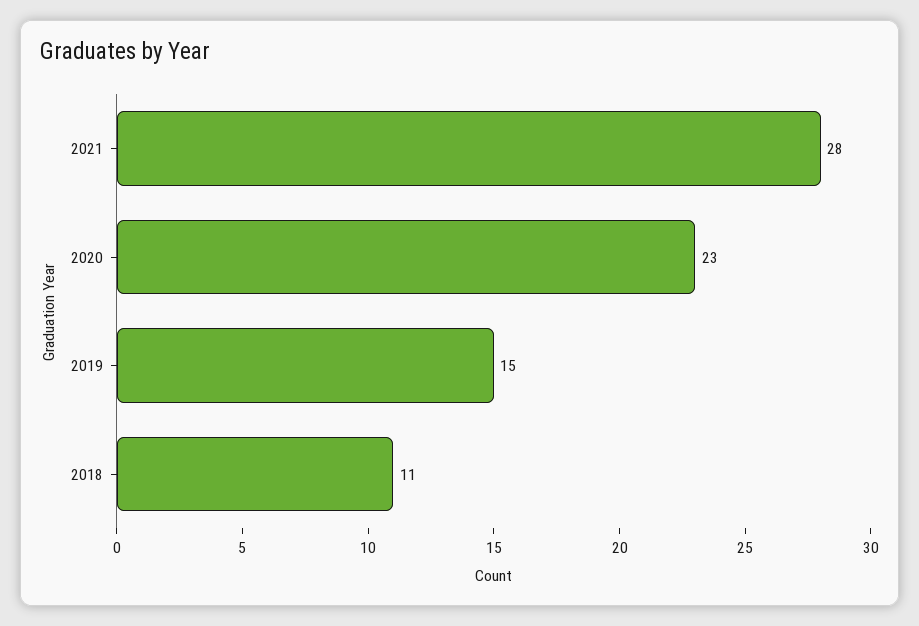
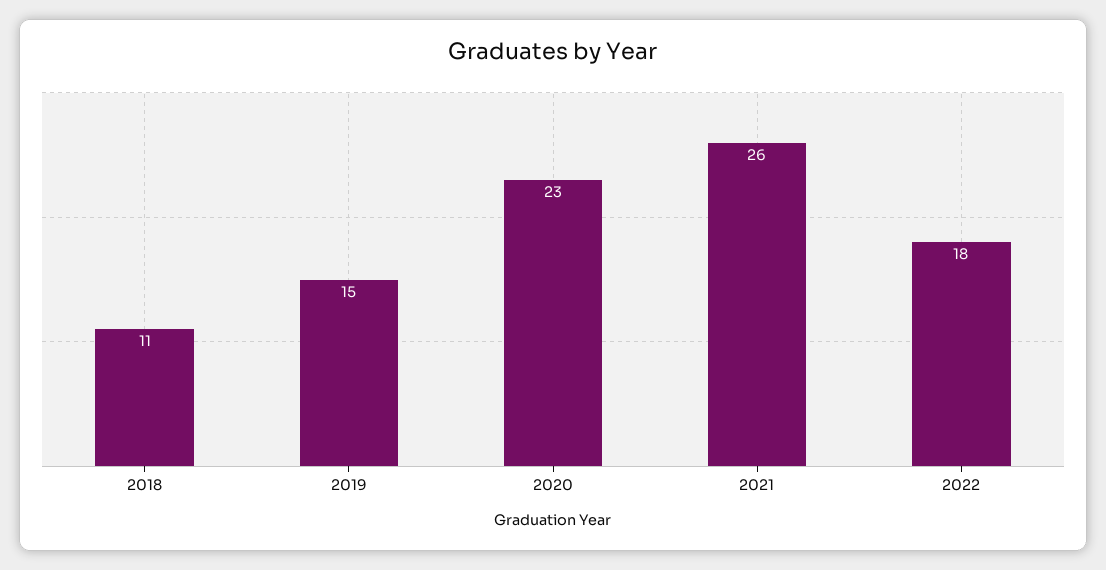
2021: 28 -> 26
2022: none -> 18

